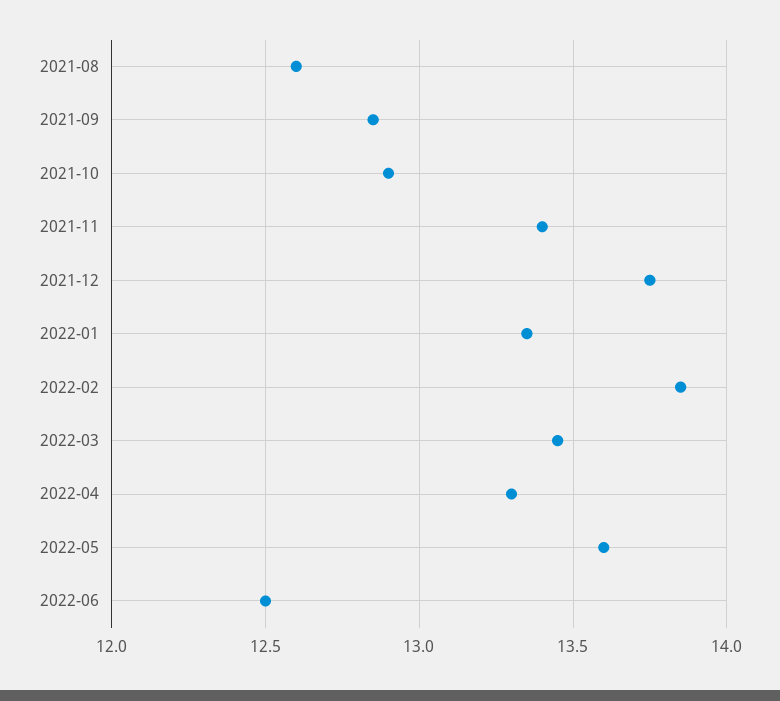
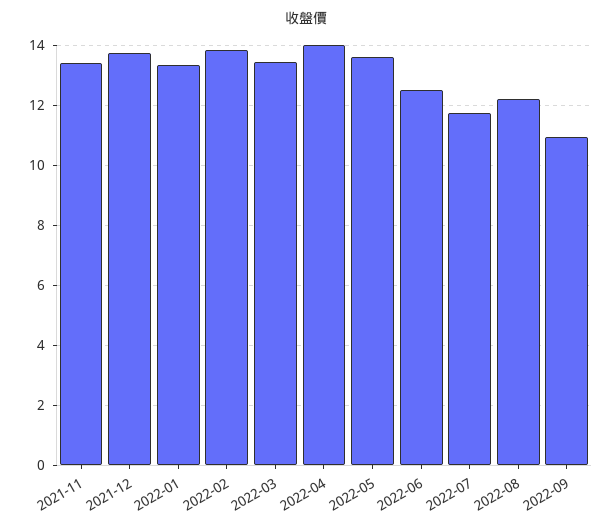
2021-08: 12.6 -> none
2021-09: 12.85 -> none
2021-10: 12.9 -> none
2022-04: 13.3 -> 14
2022-07: none -> 11.75
2022-08: none -> 12.25
2022-09: none -> 11

